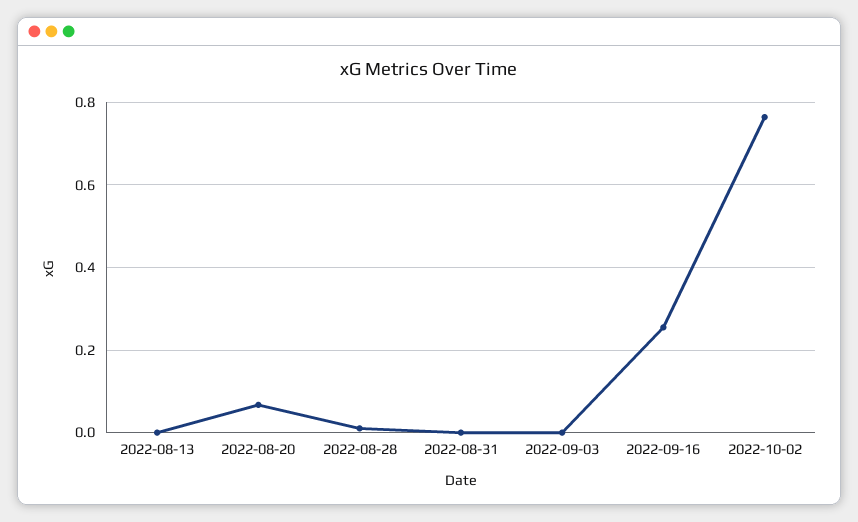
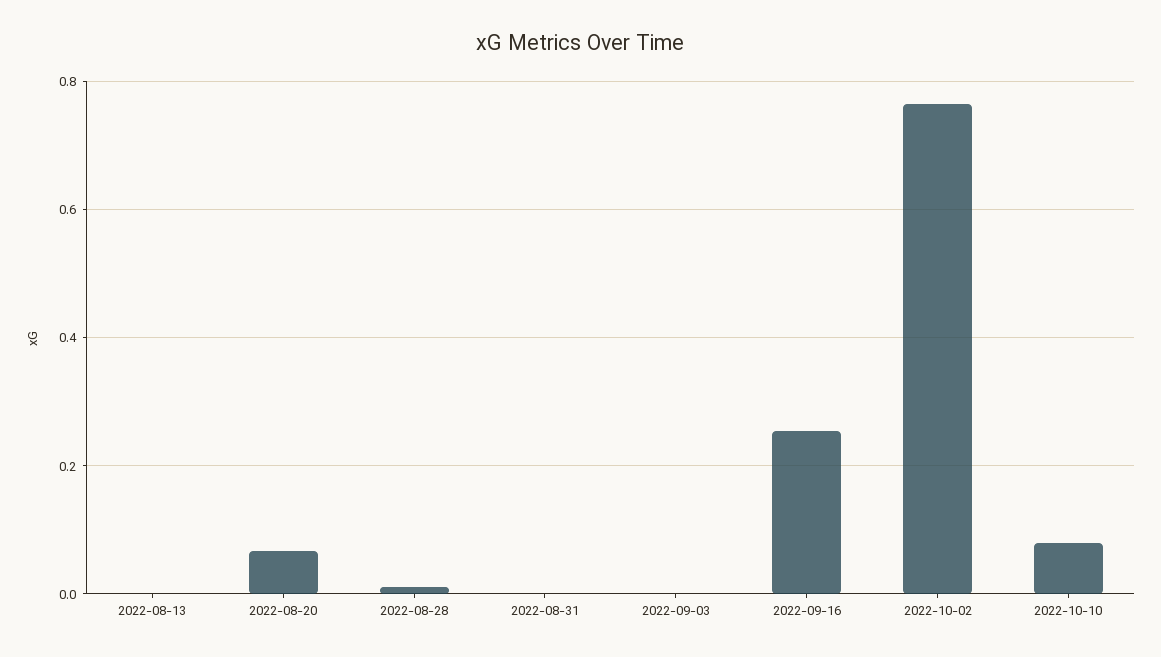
2022-10-10: none -> 0.08

